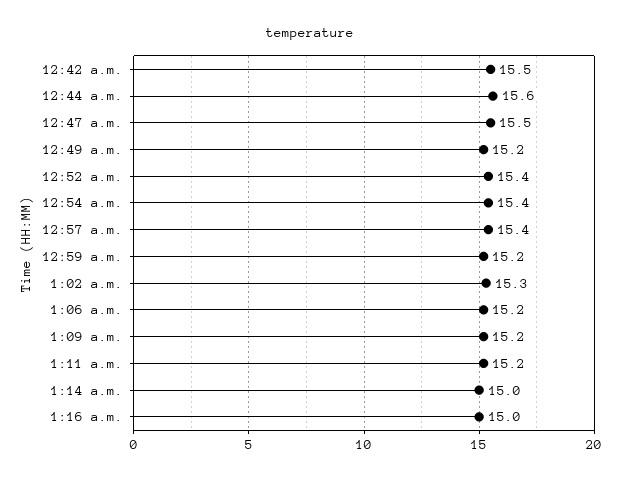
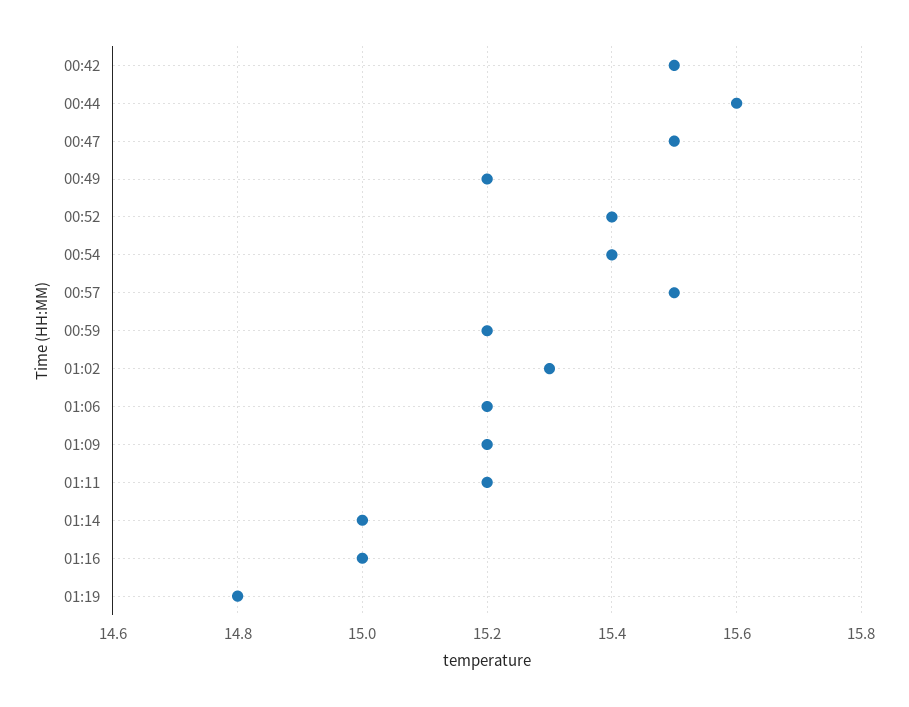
12:57 a.m.: 15.4 -> 15.5
01:19: none -> 14.8

